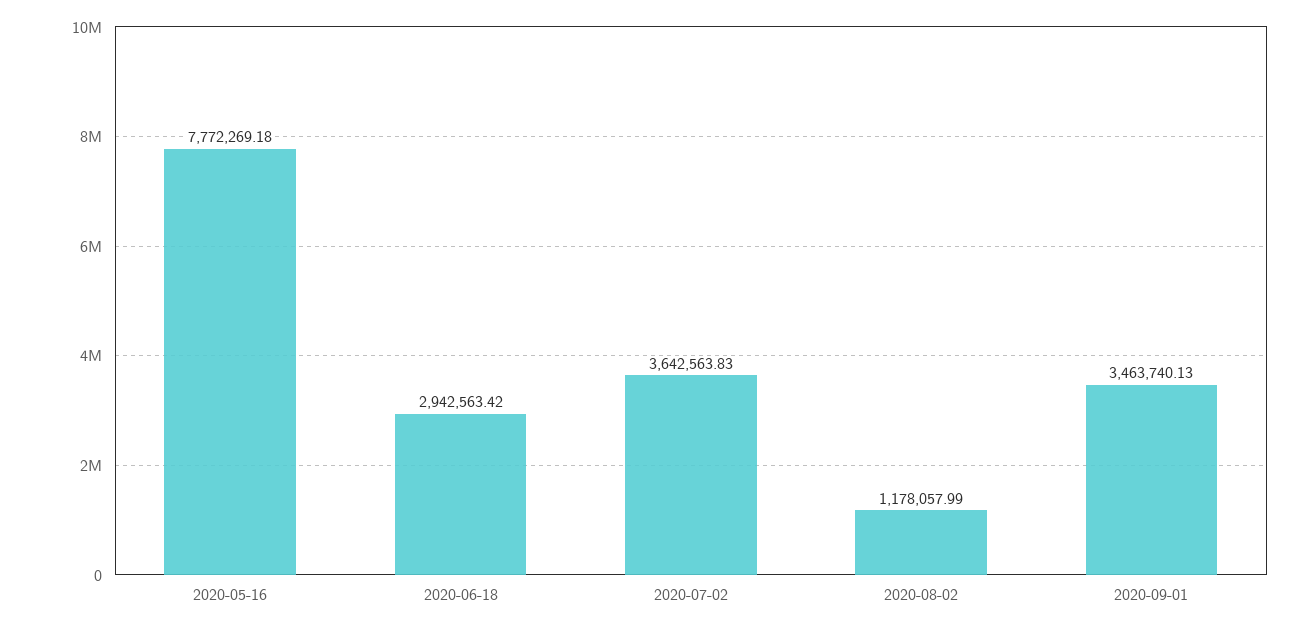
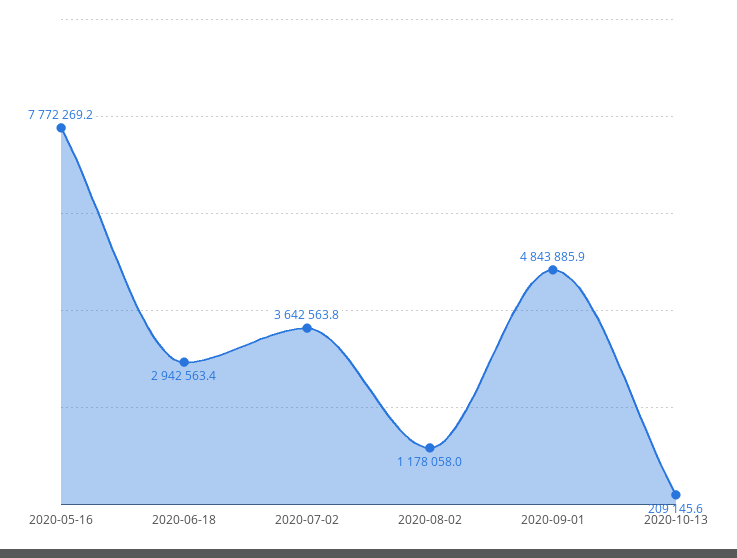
2020-09-01: 3463740.13 -> 4843885.9
2020-10-13: none -> 209145.6

